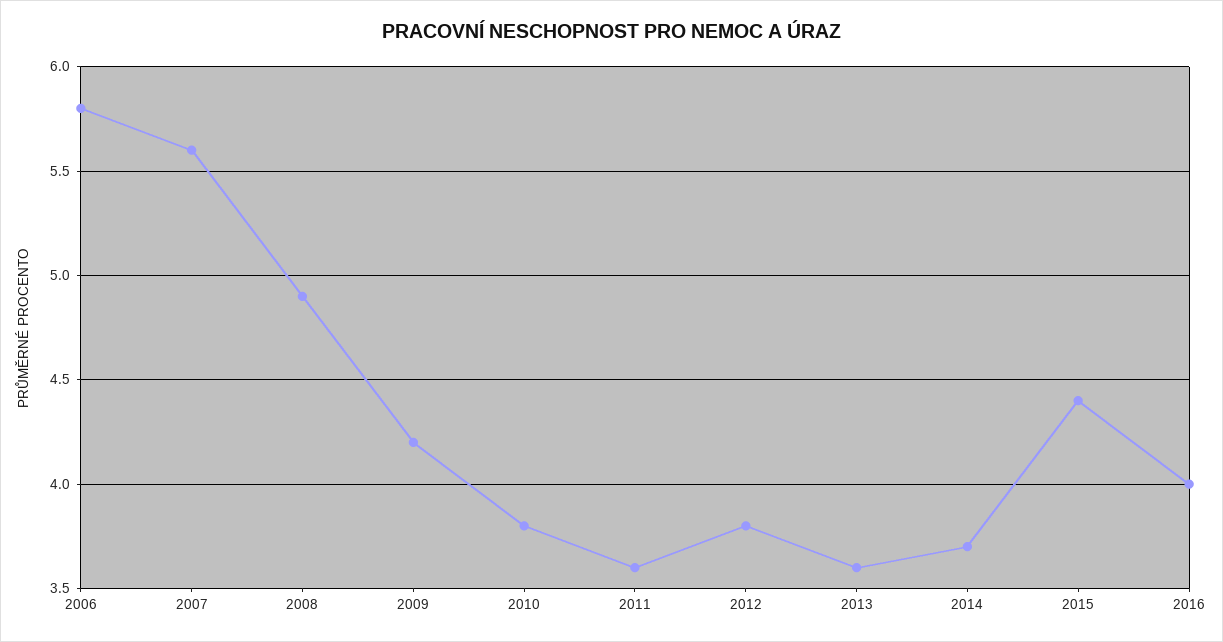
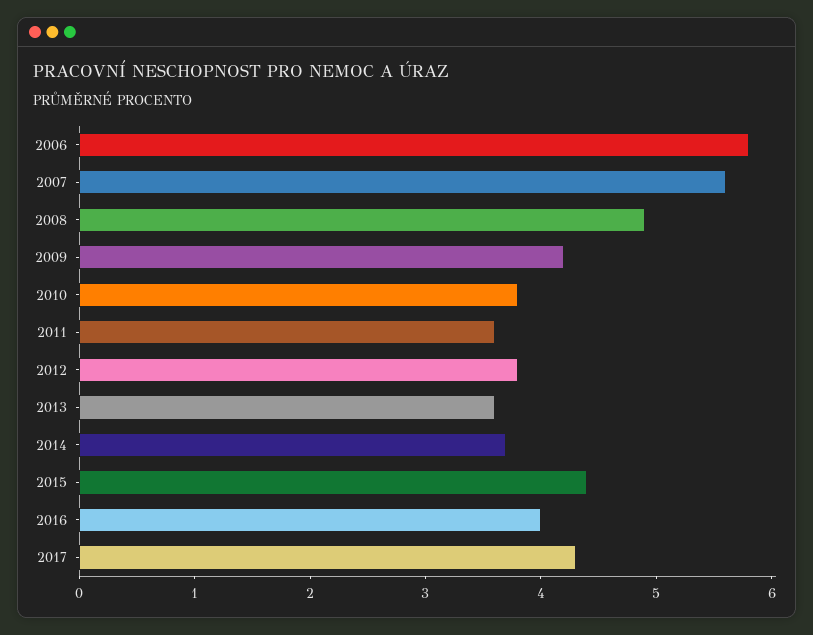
2017: none -> 4.3

